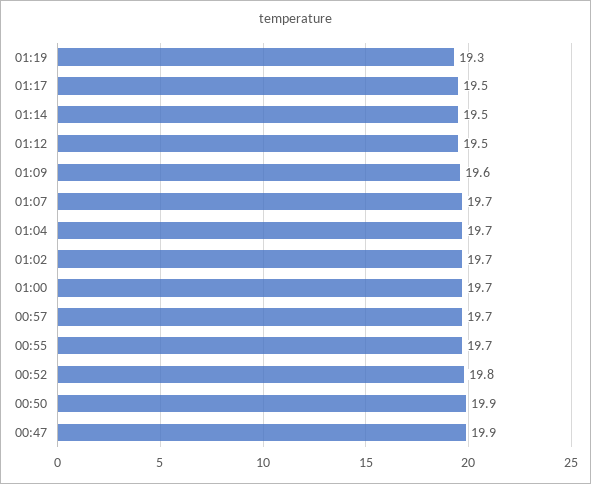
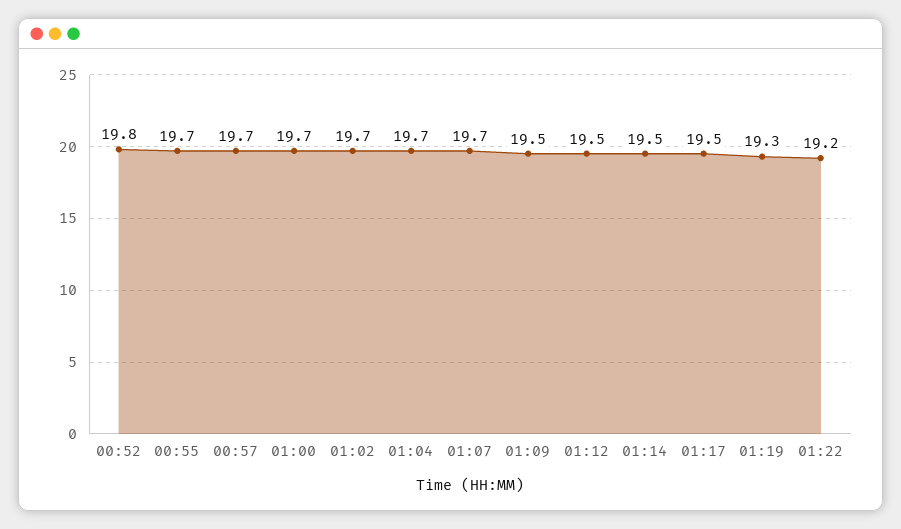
01:09: 19.6 -> 19.5
00:50: 19.9 -> none
00:47: 19.9 -> none
01:22: none -> 19.2

